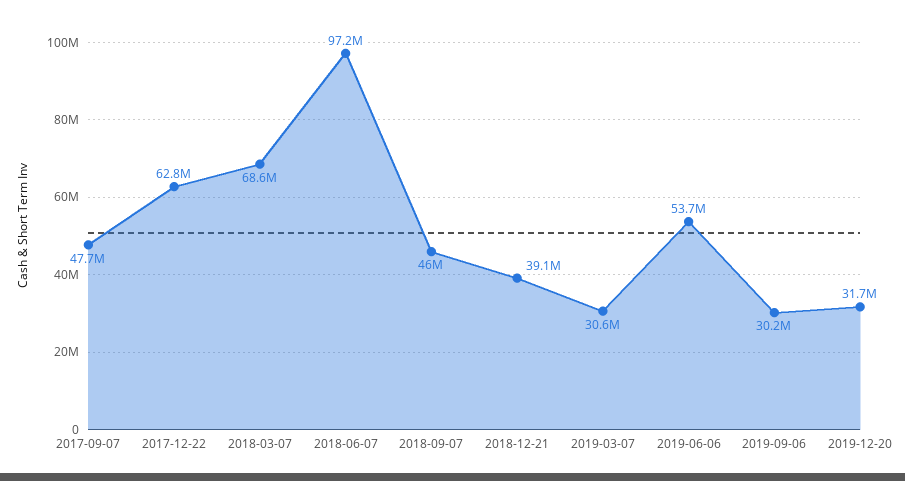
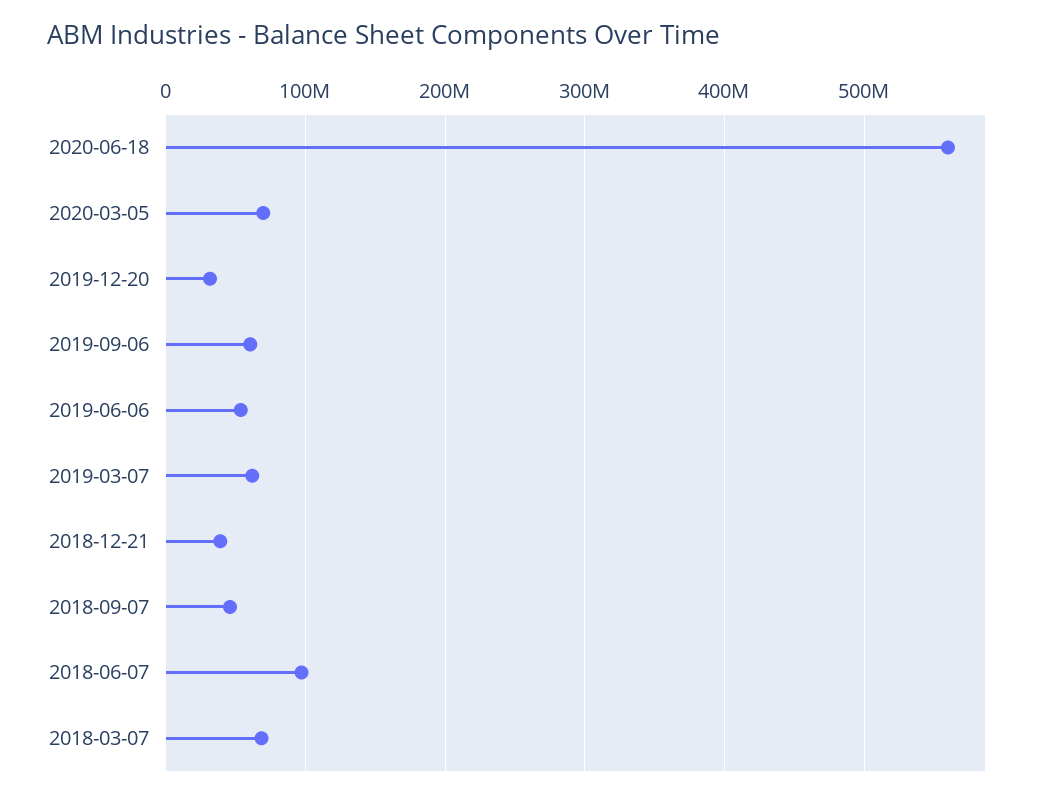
2017-09-07: 47700000 -> none
2017-12-22: 62800000 -> none
2019-03-07: 30600000 -> 60000000
2019-09-06: 30200000 -> 60000000
2020-06-18: none -> 560000000
2020-03-05: none -> 70000000

